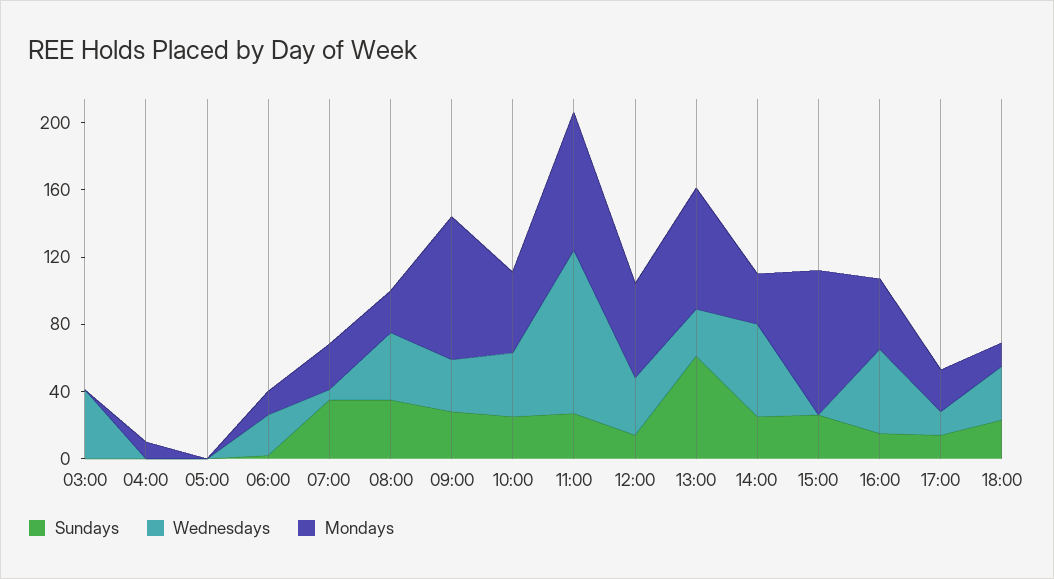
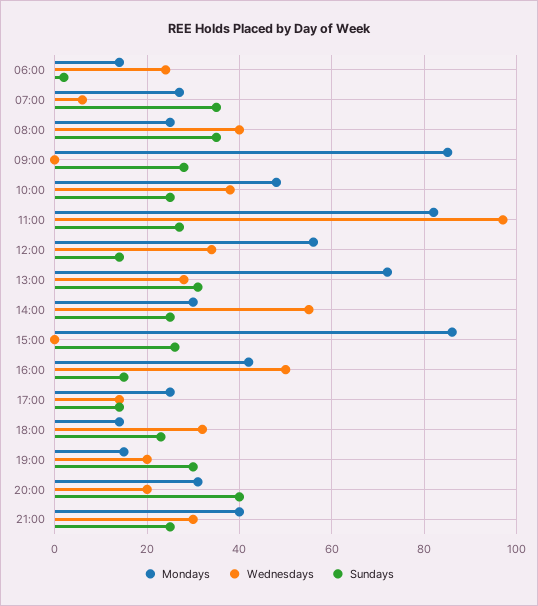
Sundays, 03:00: 0 -> none
Wednesdays, 03:00: 40 -> none
Mondays, 03:00: 0 -> none
Sundays, 04:00: 0 -> none
Wednesdays, 04:00: 0 -> none
Mondays, 04:00: 10 -> none
Sundays, 05:00: 0 -> none
Wednesdays, 05:00: 0 -> none
Mondays, 05:00: 0 -> none
Wednesdays, 09:00: 30 -> 0
Sundays, 13:00: 60 -> 30
Mondays, 19:00: none -> 15
Wednesdays, 19:00: none -> 20
Sundays, 19:00: none -> 30
Mondays, 20:00: none -> 30
Wednesdays, 20:00: none -> 20
Sundays, 20:00: none -> 40
Mondays, 21:00: none -> 40
Wednesdays, 21:00: none -> 30
Sundays, 21:00: none -> 25

